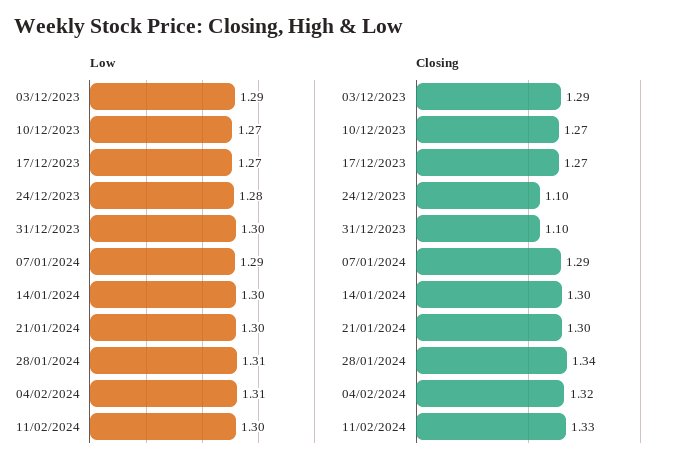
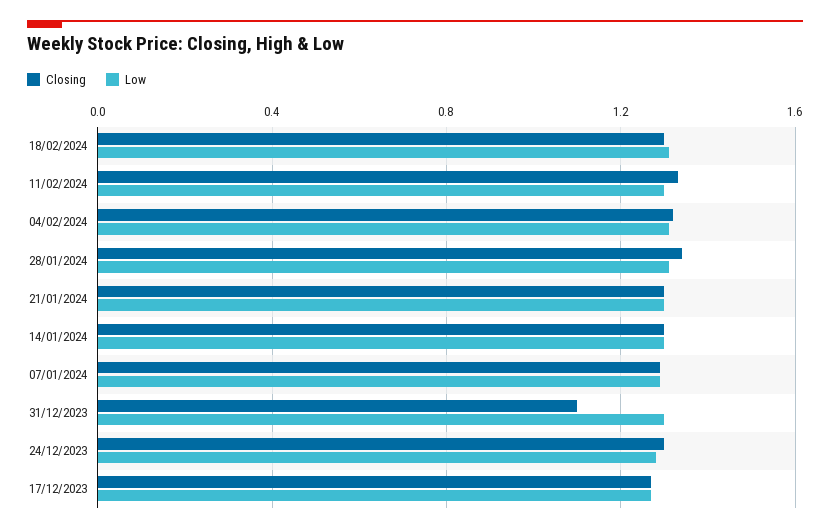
Low, 03/12/2023: 1.29 -> none
Low, 10/12/2023: 1.27 -> none
Closing, 03/12/2023: 1.29 -> none
Closing, 10/12/2023: 1.27 -> none
Closing, 24/12/2023: 1.1 -> 1.3
Closing, 18/02/2024: none -> 1.3
Low, 18/02/2024: none -> 1.3

